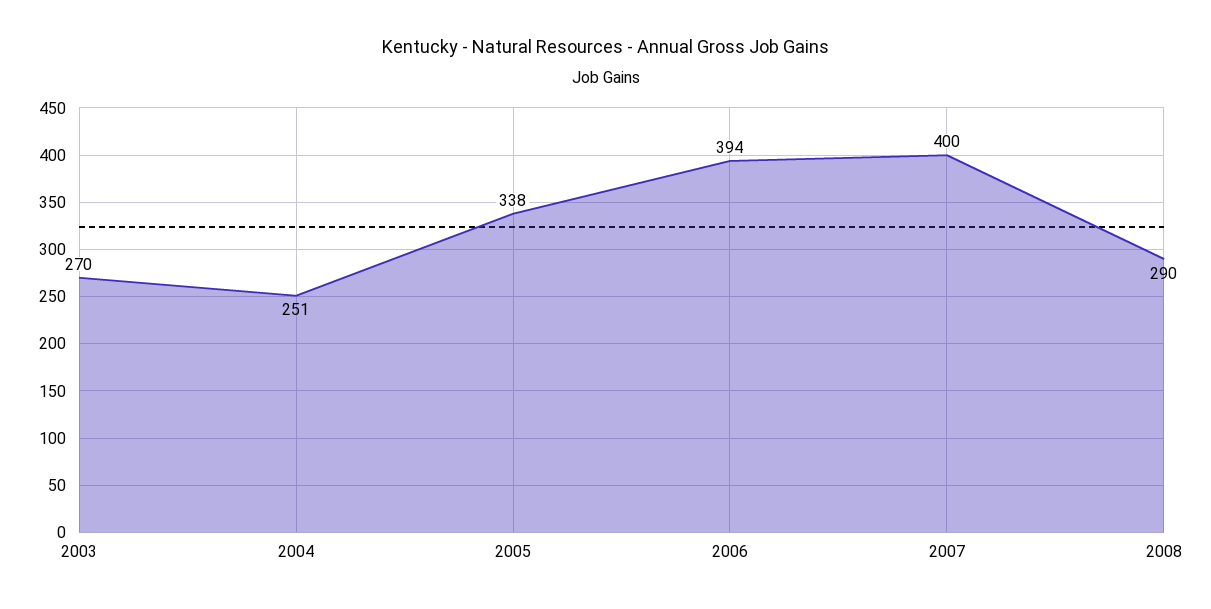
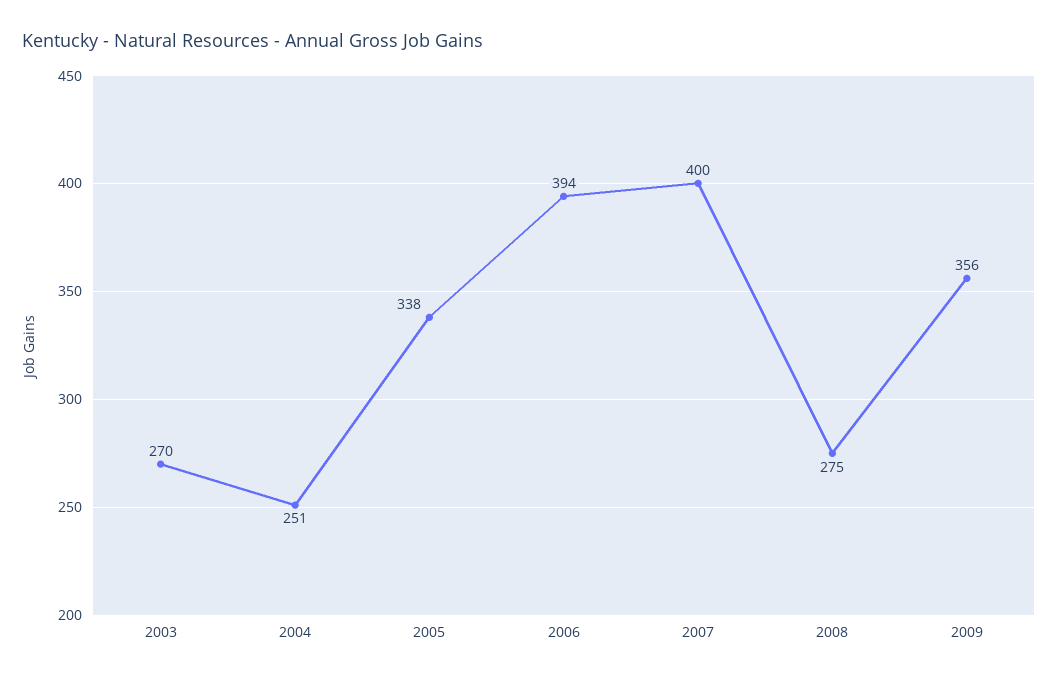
2008: 290 -> 275
2009: none -> 356

